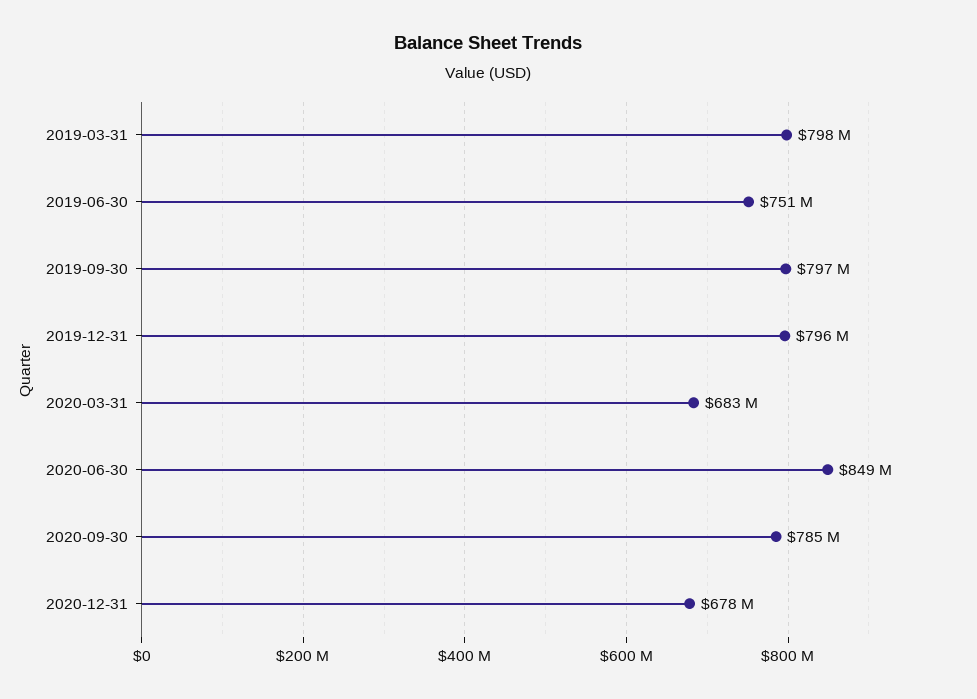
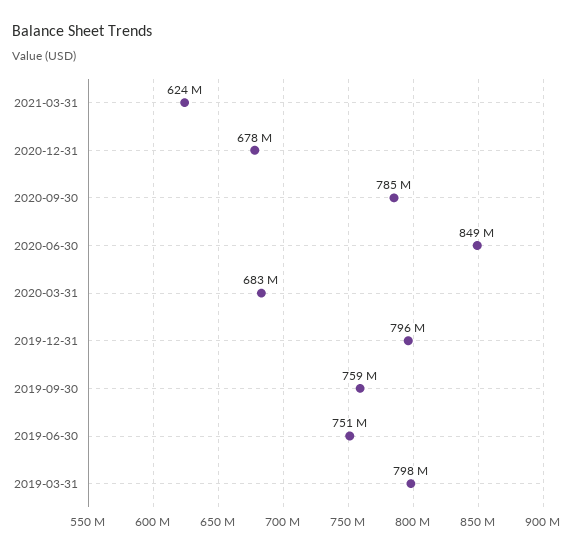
2019-09-30: 797000000 -> 759000000
2021-03-31: none -> 624000000

